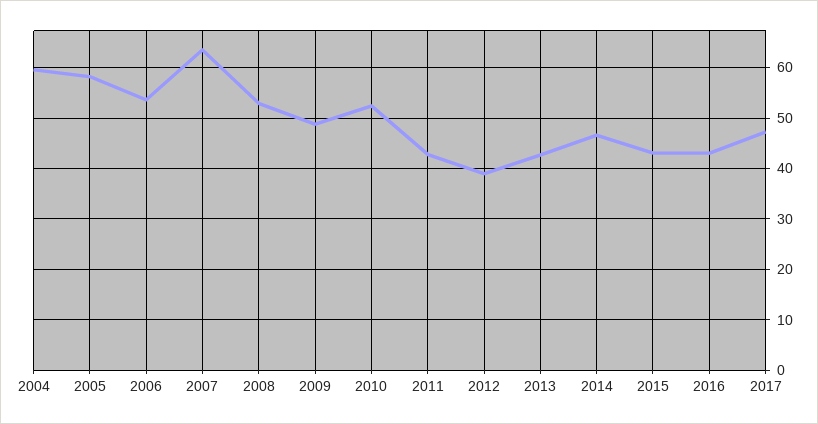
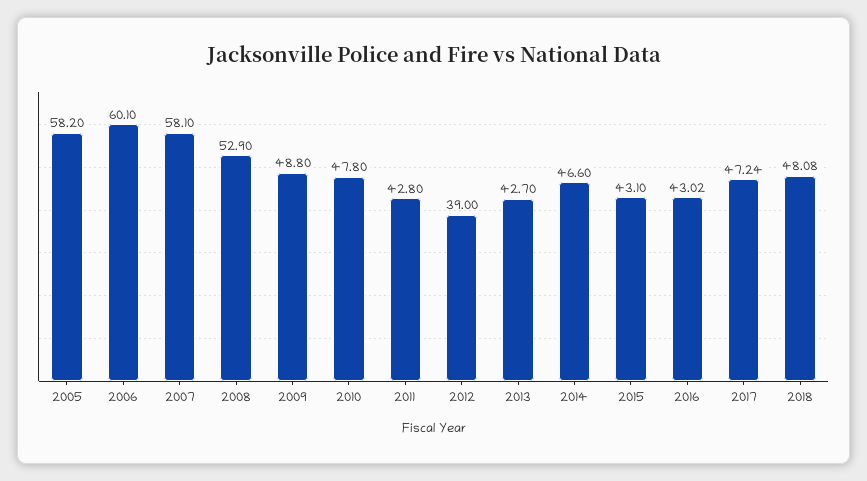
2004: 60 -> none
2006: 54 -> 60.1
2007: 64 -> 58.1
2010: 52 -> 47.8
2018: none -> 48.08

